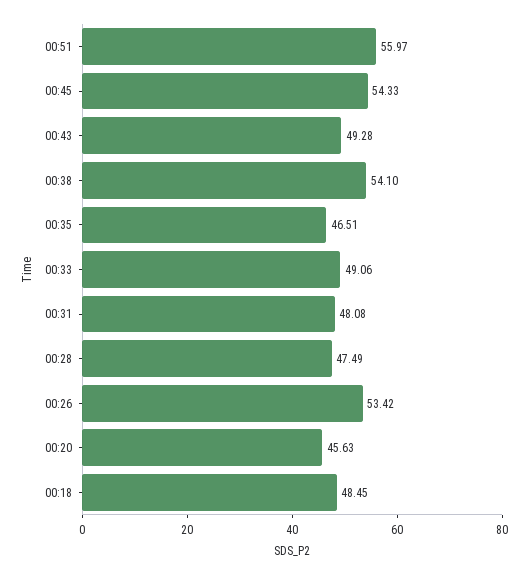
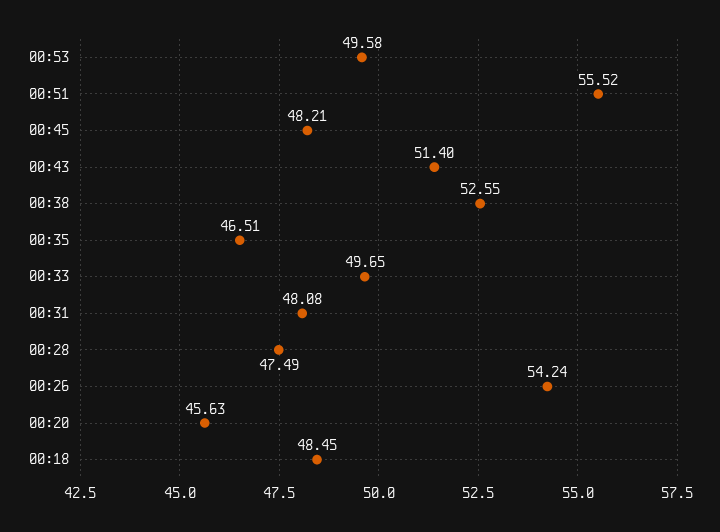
00:51: 55.97 -> 55.52
00:45: 54.33 -> 48.21
00:43: 49.28 -> 51.4
00:38: 54.1 -> 52.55
00:33: 49.06 -> 49.65
00:26: 53.42 -> 54.24
00:53: none -> 49.58

